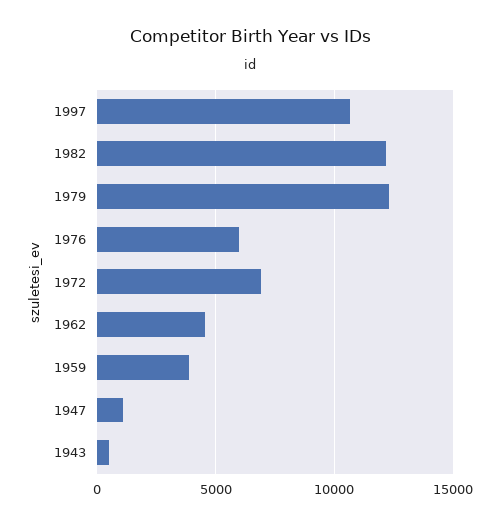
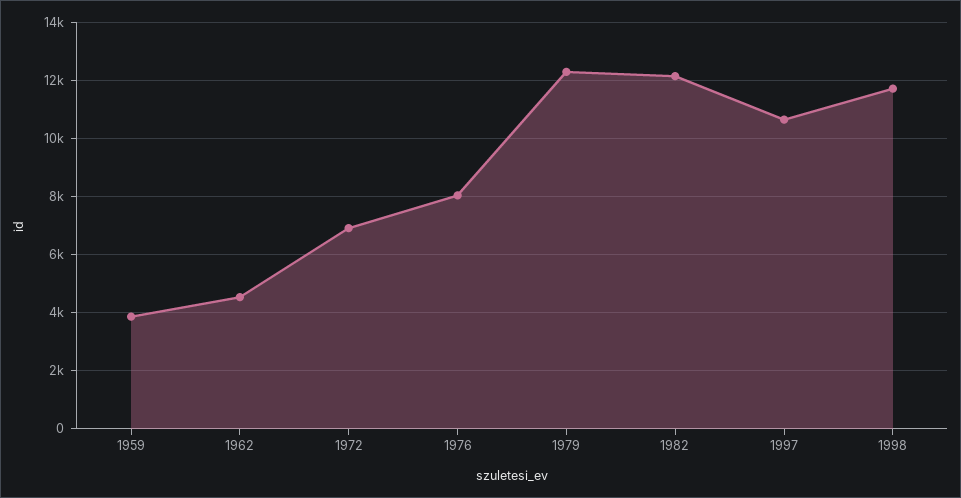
1976: 6000 -> 8000
1947: 1000 -> none
1943: 500 -> none
1998: none -> 11750

